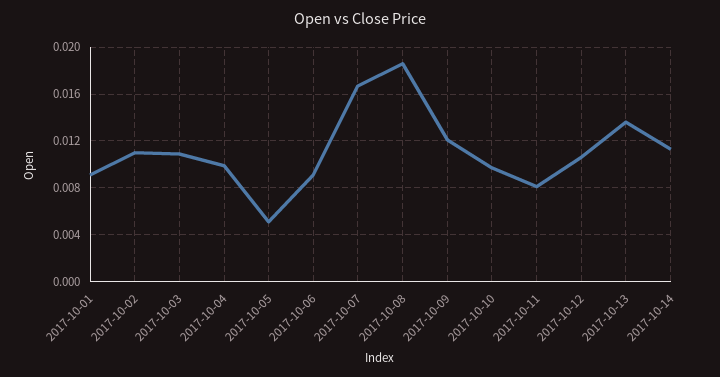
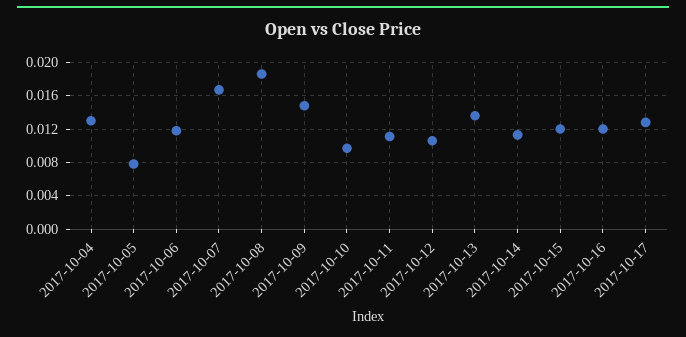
2017-10-01: 0.009 -> none
2017-10-02: 0.011 -> none
2017-10-03: 0.011 -> none
2017-10-04: 0.01 -> 0.013
2017-10-05: 0.005 -> 0.008
2017-10-06: 0.009 -> 0.012
2017-10-09: 0.012 -> 0.015
2017-10-11: 0.008 -> 0.011
2017-10-15: none -> 0.012
2017-10-16: none -> 0.012
2017-10-17: none -> 0.013

